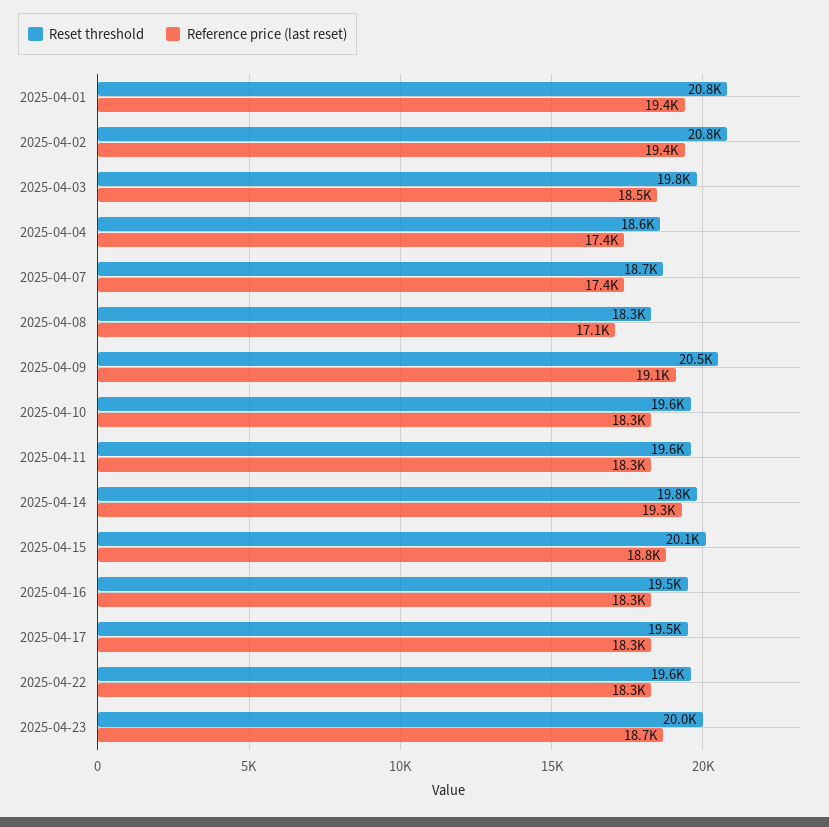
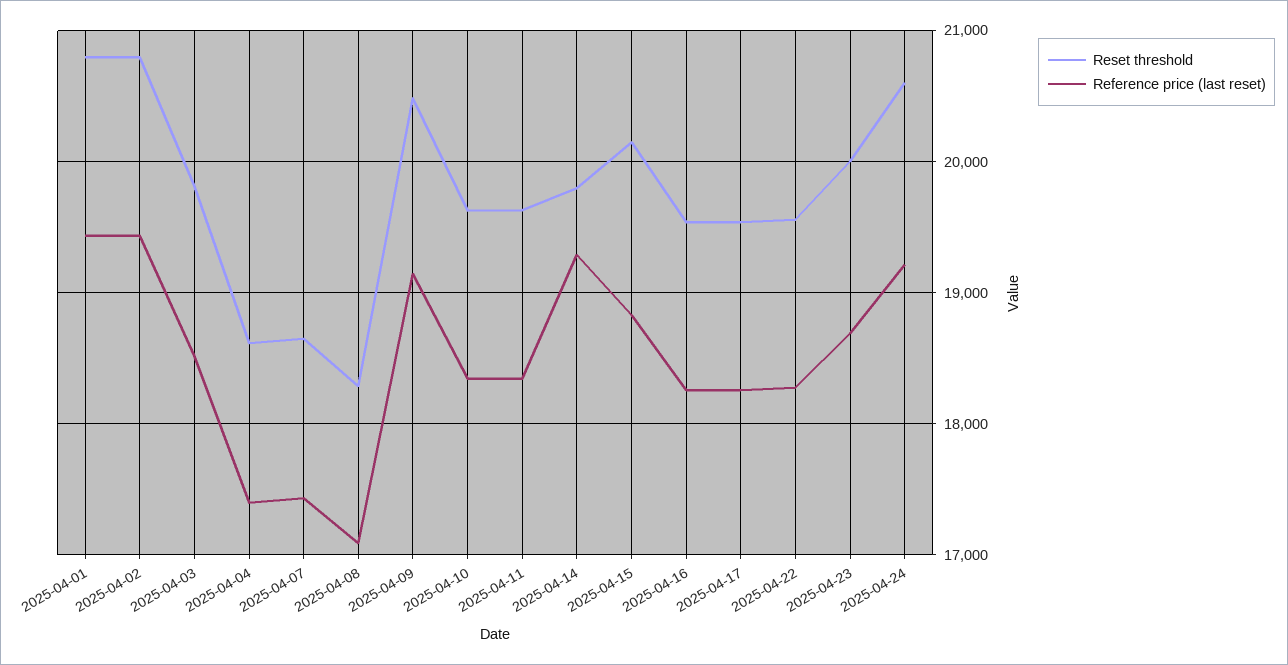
Reset threshold, 2025-04-24: none -> 20600
Reference price (last reset), 2025-04-24: none -> 19200

